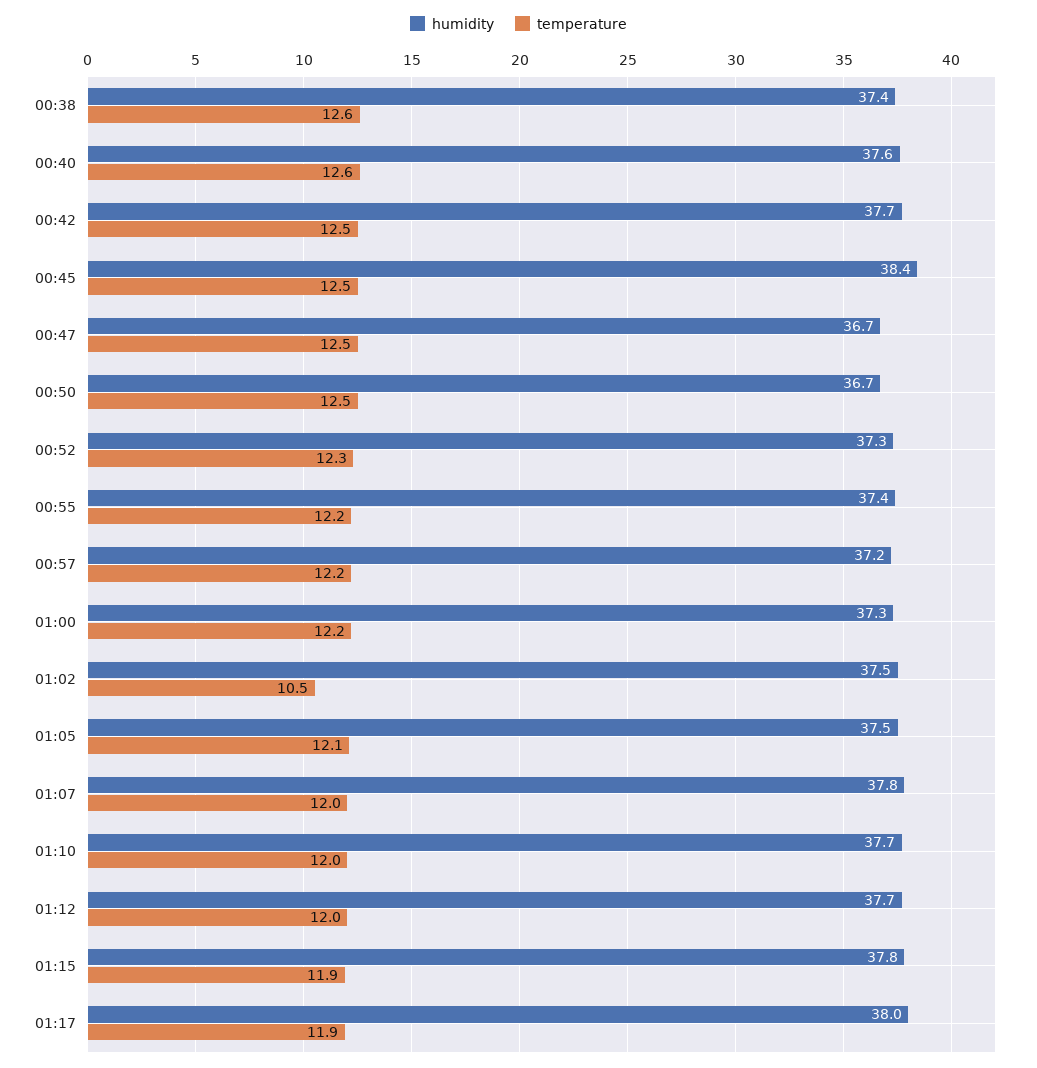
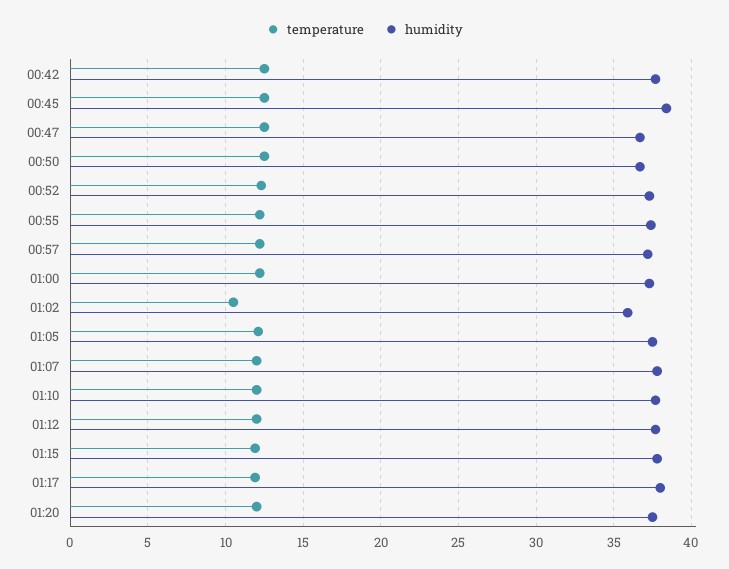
humidity, 00:38: 37.4 -> none
temperature, 00:38: 12.6 -> none
humidity, 00:40: 37.6 -> none
temperature, 00:40: 12.6 -> none
humidity, 01:02: 37.5 -> 36
temperature, 01:20: none -> 12
humidity, 01:20: none -> 37.5

